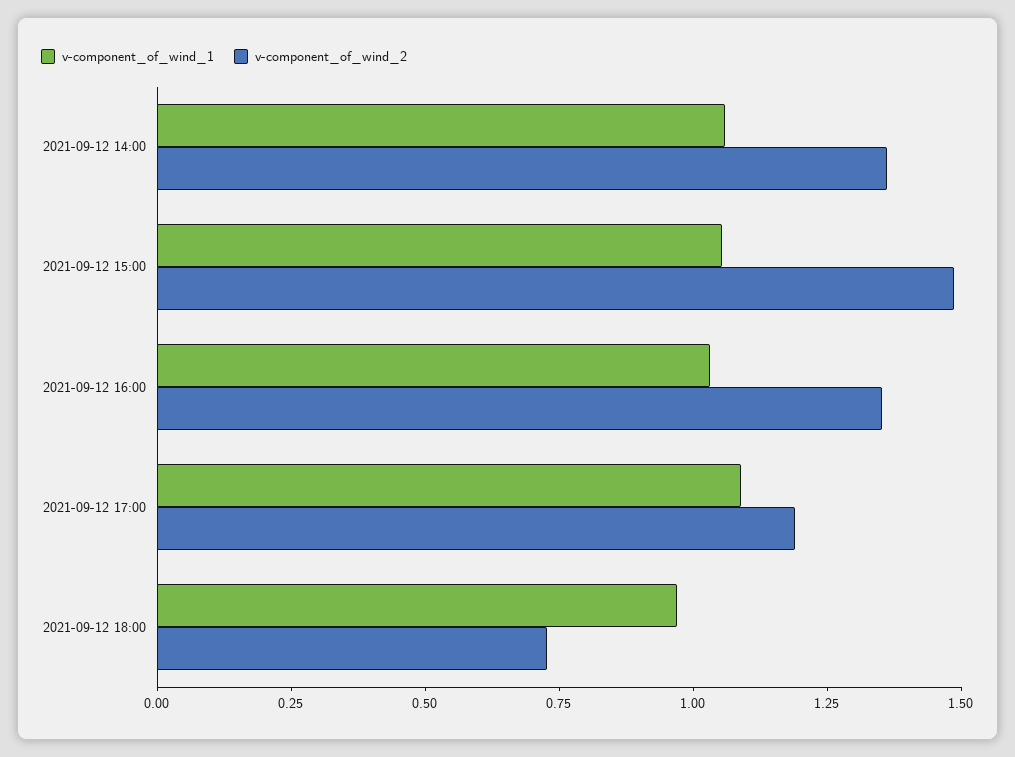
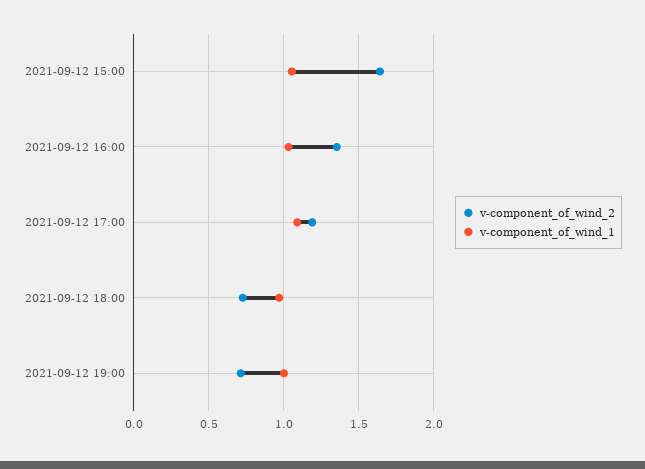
v-component_of_wind_1, 2021-09-12 14:00: 1.05 -> none
v-component_of_wind_2, 2021-09-12 14:00: 1.35 -> none
v-component_of_wind_2, 2021-09-12 15:00: 1.5 -> 1.65
v-component_of_wind_2, 2021-09-12 19:00: none -> 0.7
v-component_of_wind_1, 2021-09-12 19:00: none -> 1

